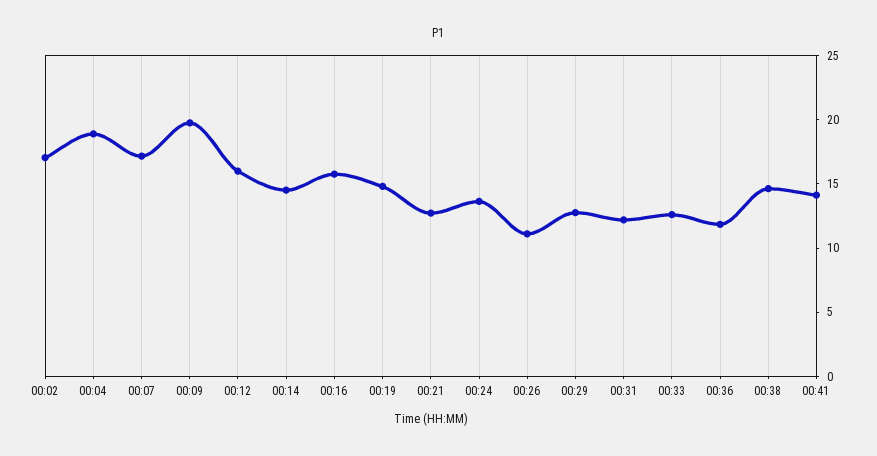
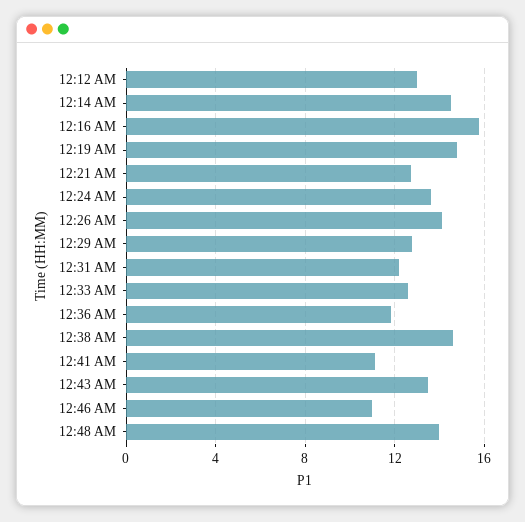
00:02: 17 -> none
00:04: 19 -> none
00:07: 17 -> none
00:09: 20 -> none
00:12: 16 -> 13
00:26: 11 -> 14
00:41: 14 -> 11
12:43 AM: none -> 13.5
12:46 AM: none -> 11
12:48 AM: none -> 14

